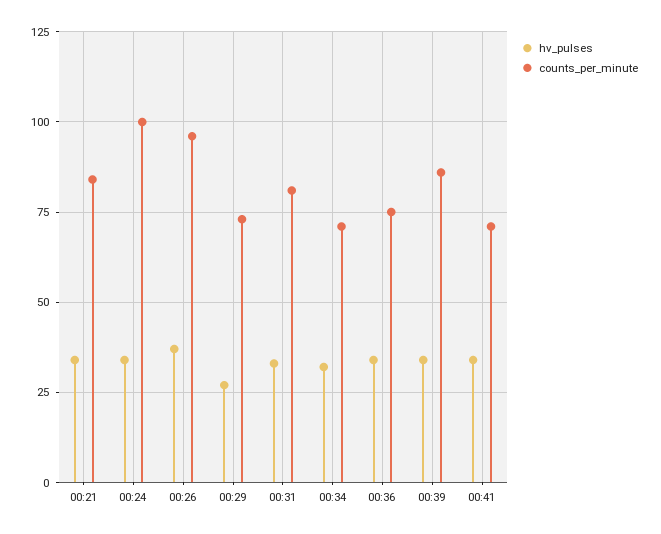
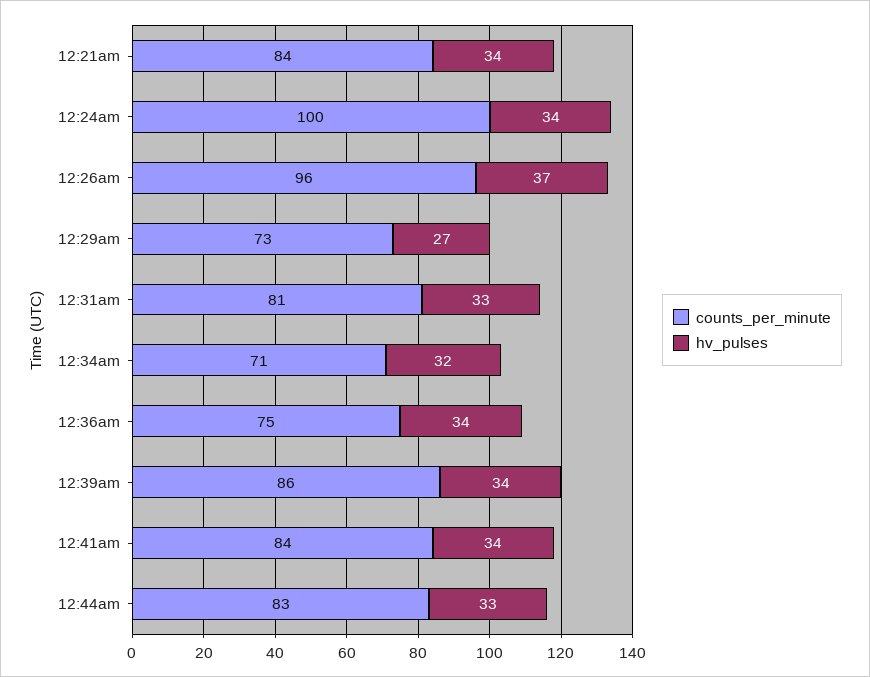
counts_per_minute, 00:41: 70 -> 84
counts_per_minute, 12:44am: none -> 83
hv_pulses, 12:44am: none -> 33

